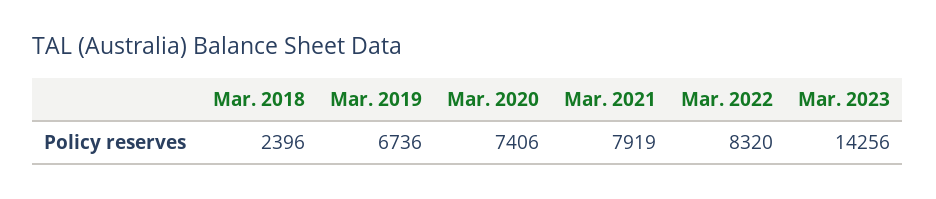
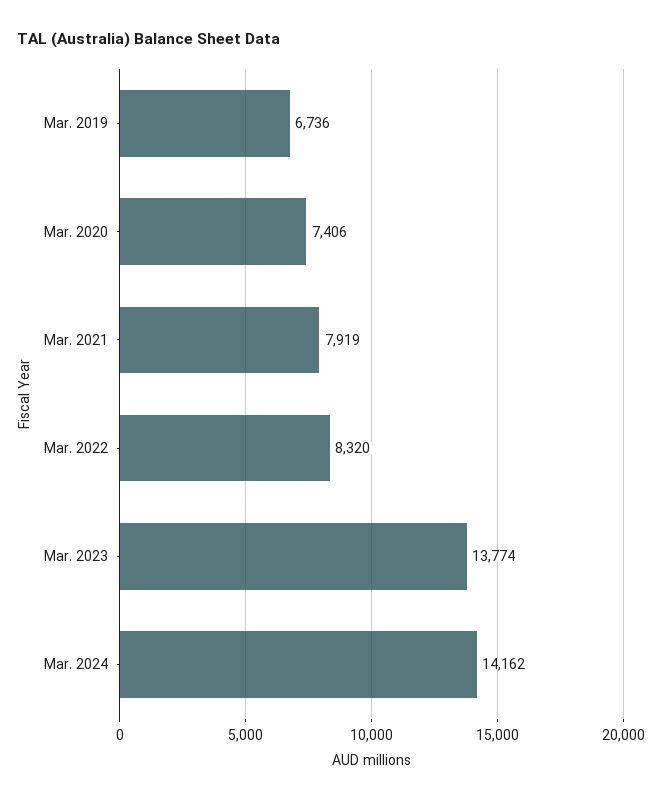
Mar. 2018: 2396 -> none
Mar. 2023: 14256 -> 13774
Mar. 2024: none -> 14162

